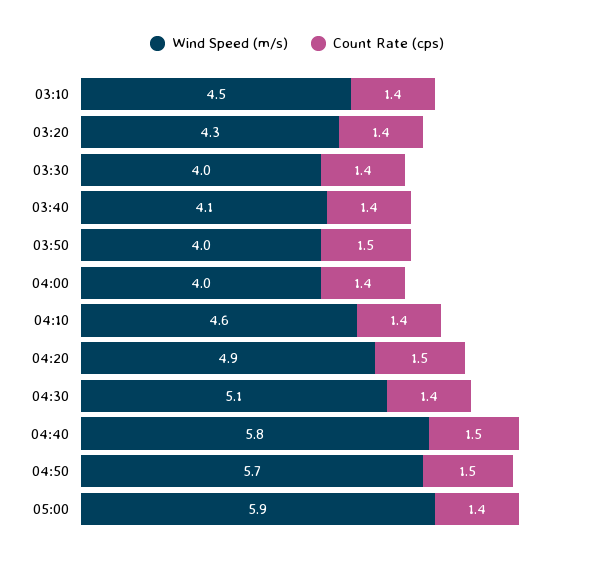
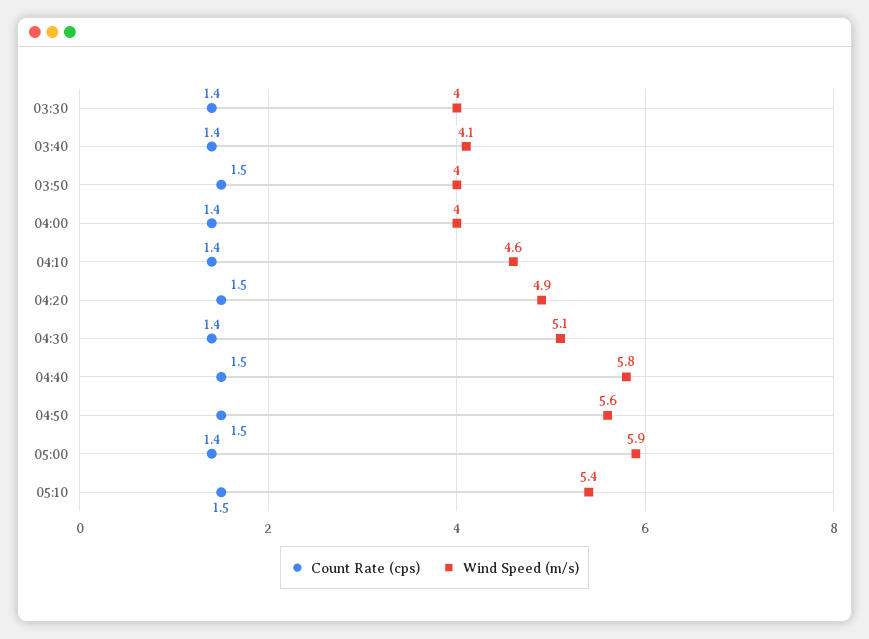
Wind Speed (m/s), 03:10: 4.5 -> none
Count Rate (cps), 03:10: 1.4 -> none
Wind Speed (m/s), 03:20: 4.3 -> none
Count Rate (cps), 03:20: 1.4 -> none
Wind Speed (m/s), 04:50: 5.7 -> 5.6
Count Rate (cps), 05:10: none -> 1.5
Wind Speed (m/s), 05:10: none -> 5.4

